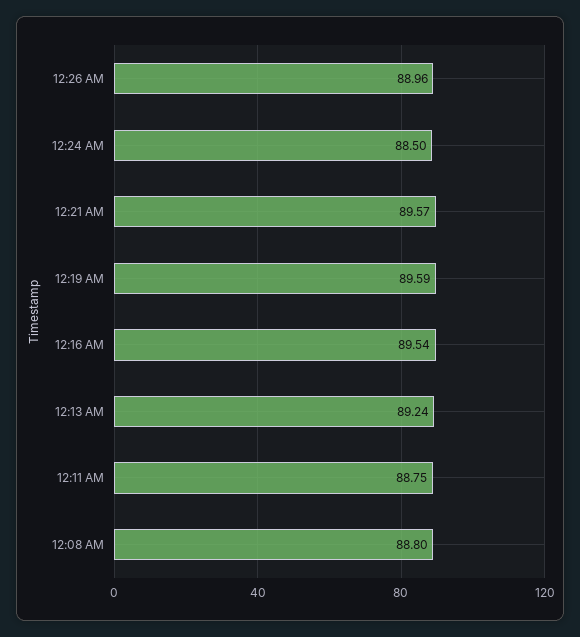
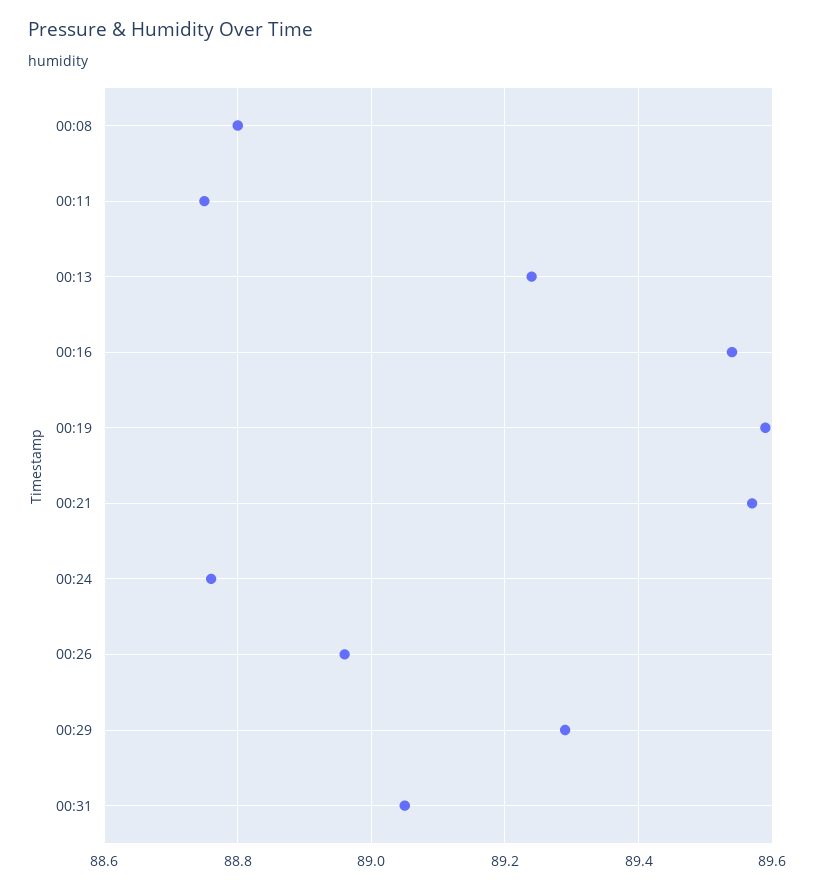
12:24 AM: 88.5 -> 88.75
00:29: none -> 89.3
00:31: none -> 89.05

